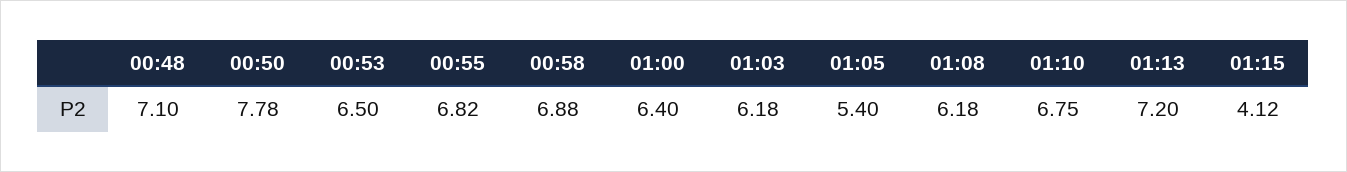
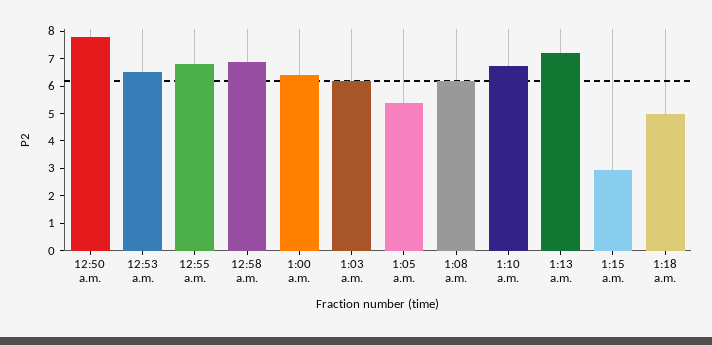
00:48: 7.1 -> none
01:15: 4.12 -> 3
1:18 a.m.: none -> 5

